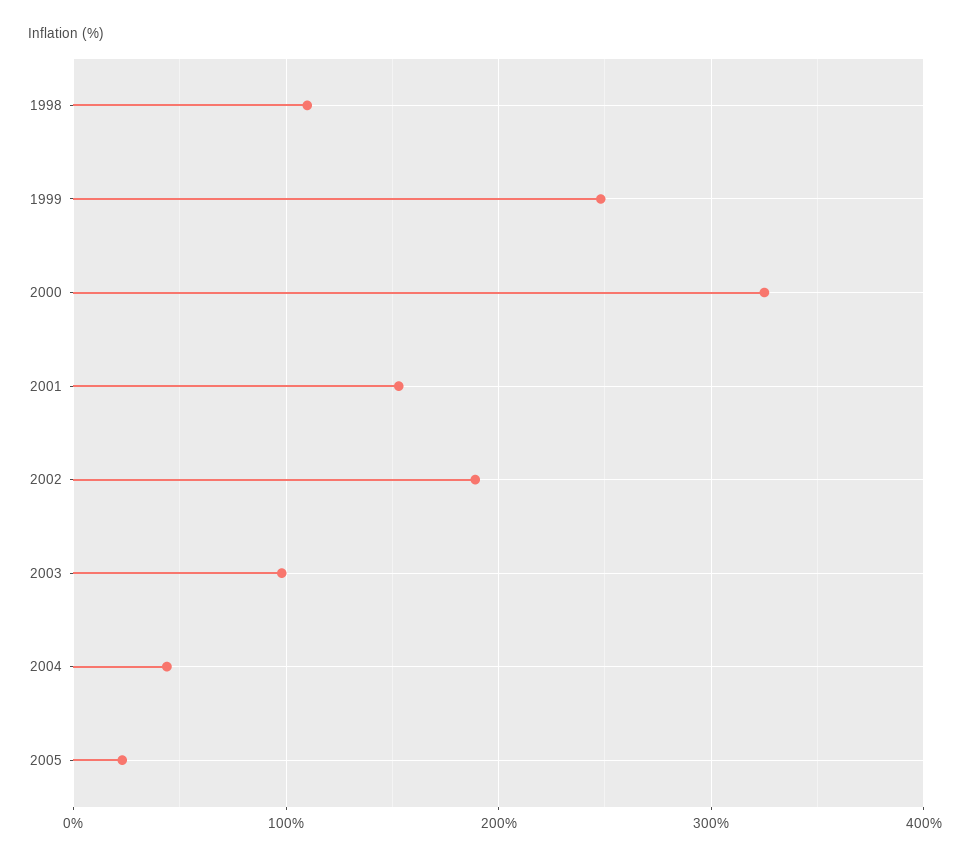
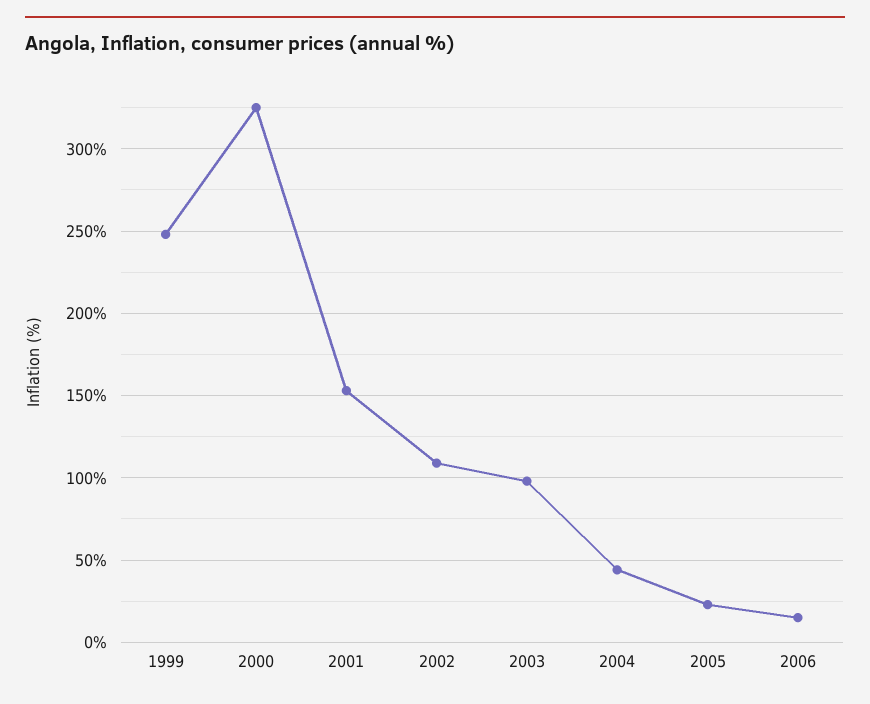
1998: 110 -> none
2002: 190 -> 110
2006: none -> 15

